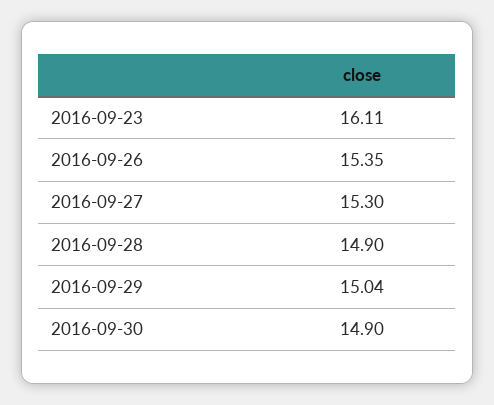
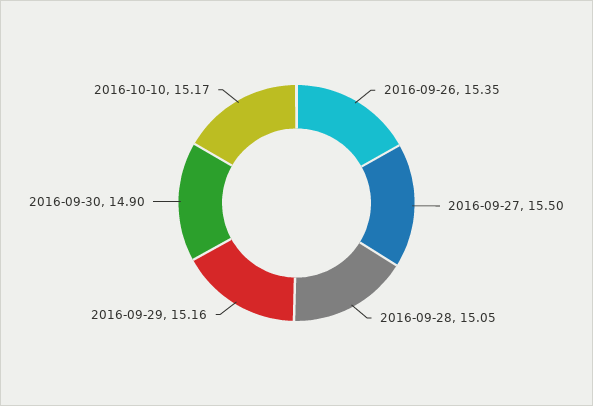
2016-09-23: 16.11 -> none
2016-09-27: 15.3 -> 15.5
2016-09-28: 14.9 -> 15.05
2016-09-29: 15.04 -> 15.16
2016-10-10: none -> 15.17

